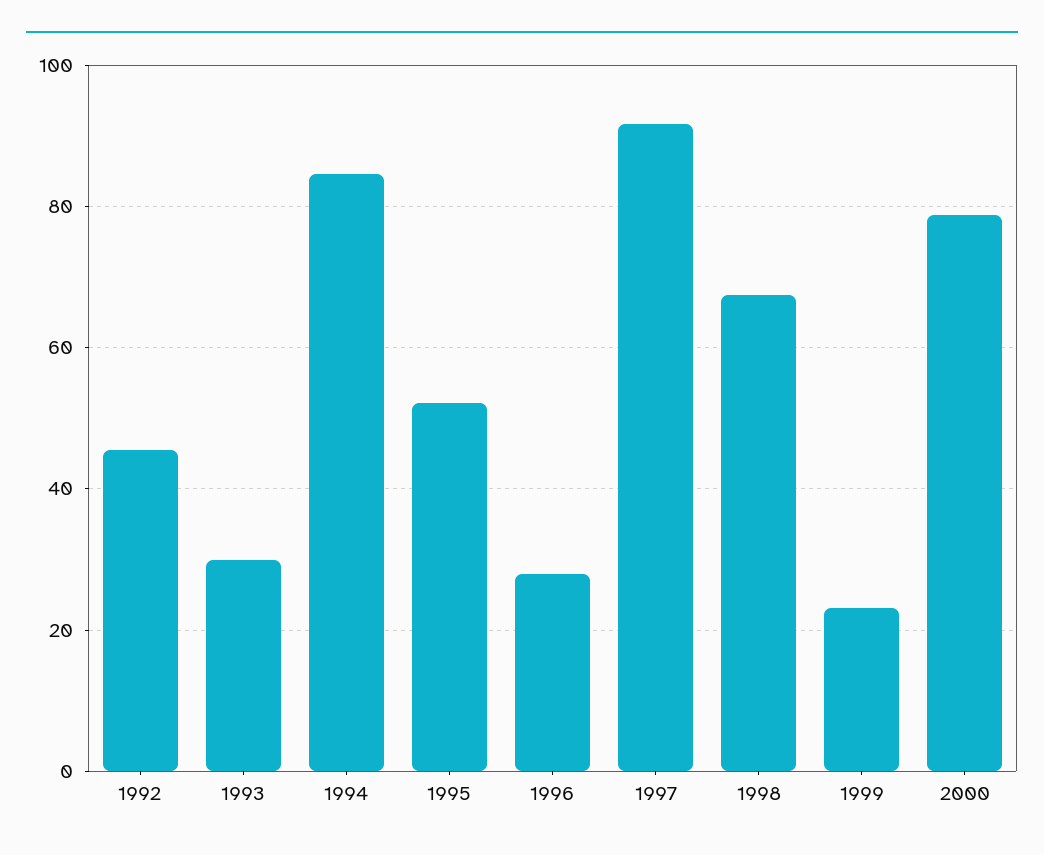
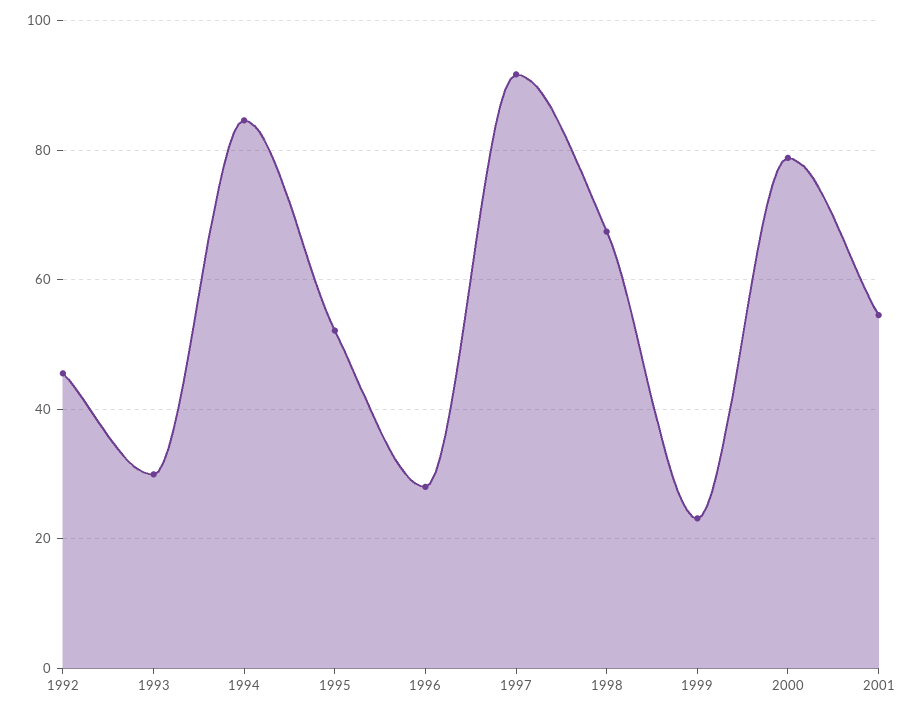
2001: none -> 54

